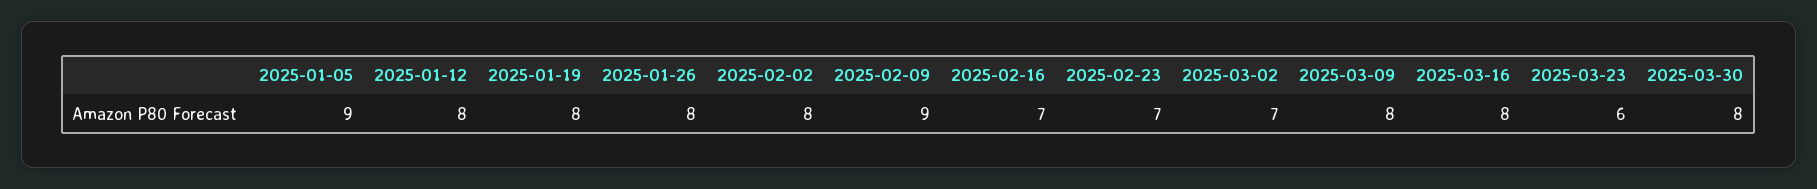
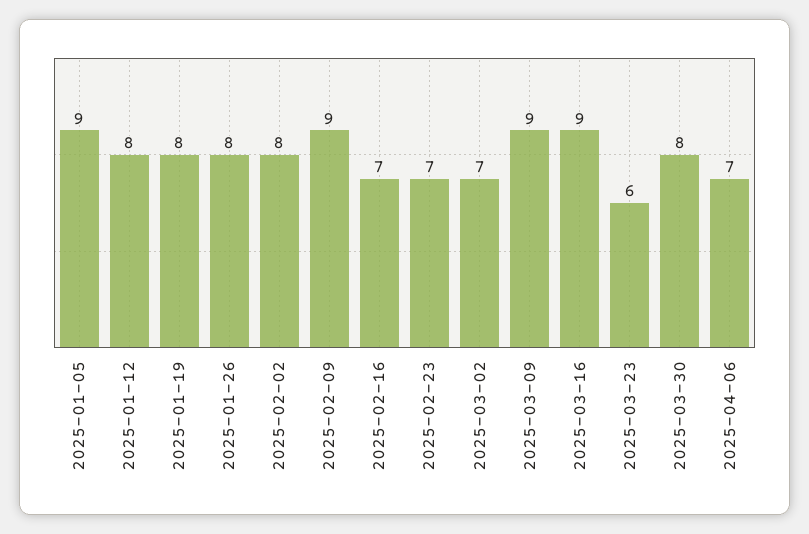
2025-03-09: 8 -> 9
2025-03-16: 8 -> 9
2025-04-06: none -> 7

